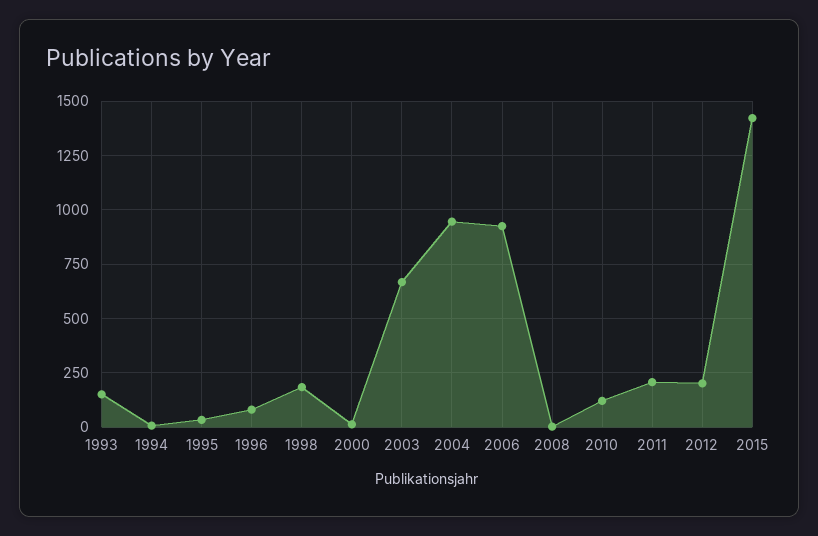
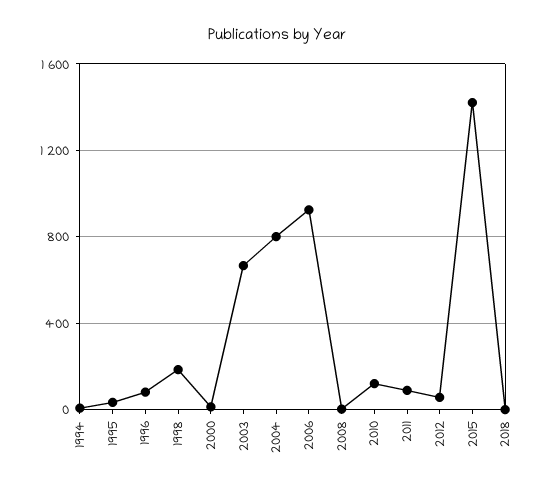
1993: 150 -> none
2004: 950 -> 800
2011: 200 -> 100
2012: 200 -> 50
2018: none -> 0

